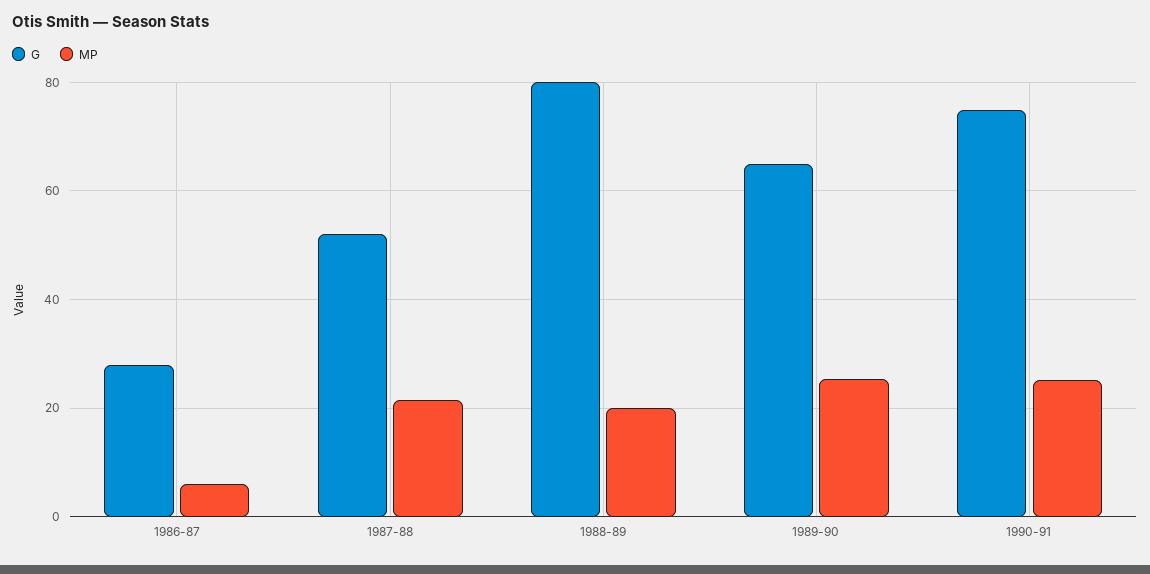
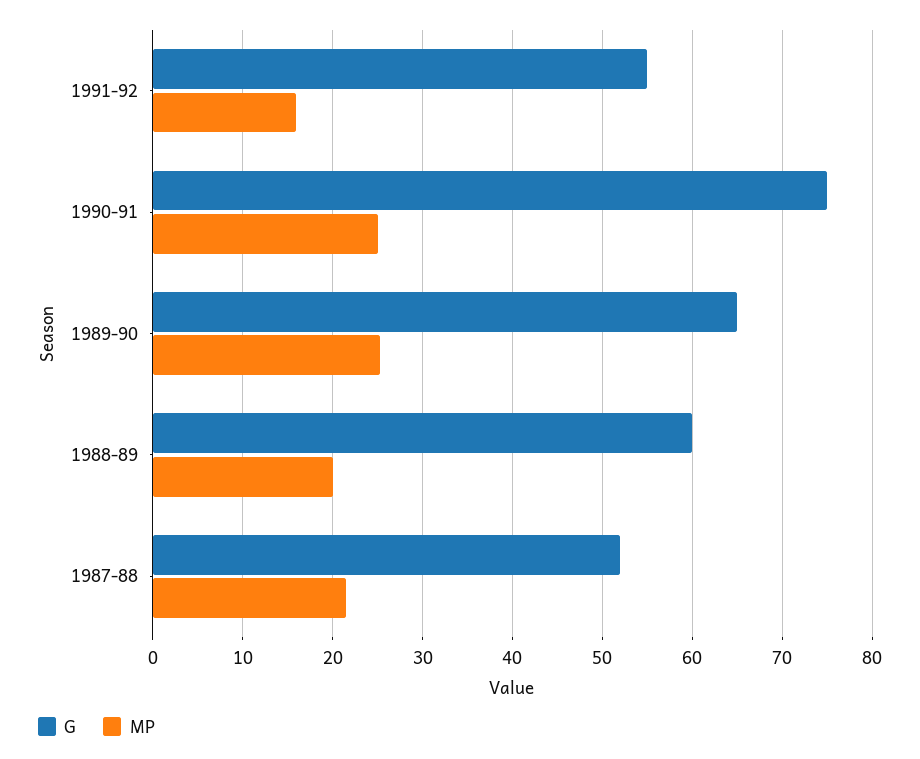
G, 1986-87: 28 -> none
MP, 1986-87: 6 -> none
G, 1988-89: 80 -> 60
G, 1991-92: none -> 55
MP, 1991-92: none -> 16

